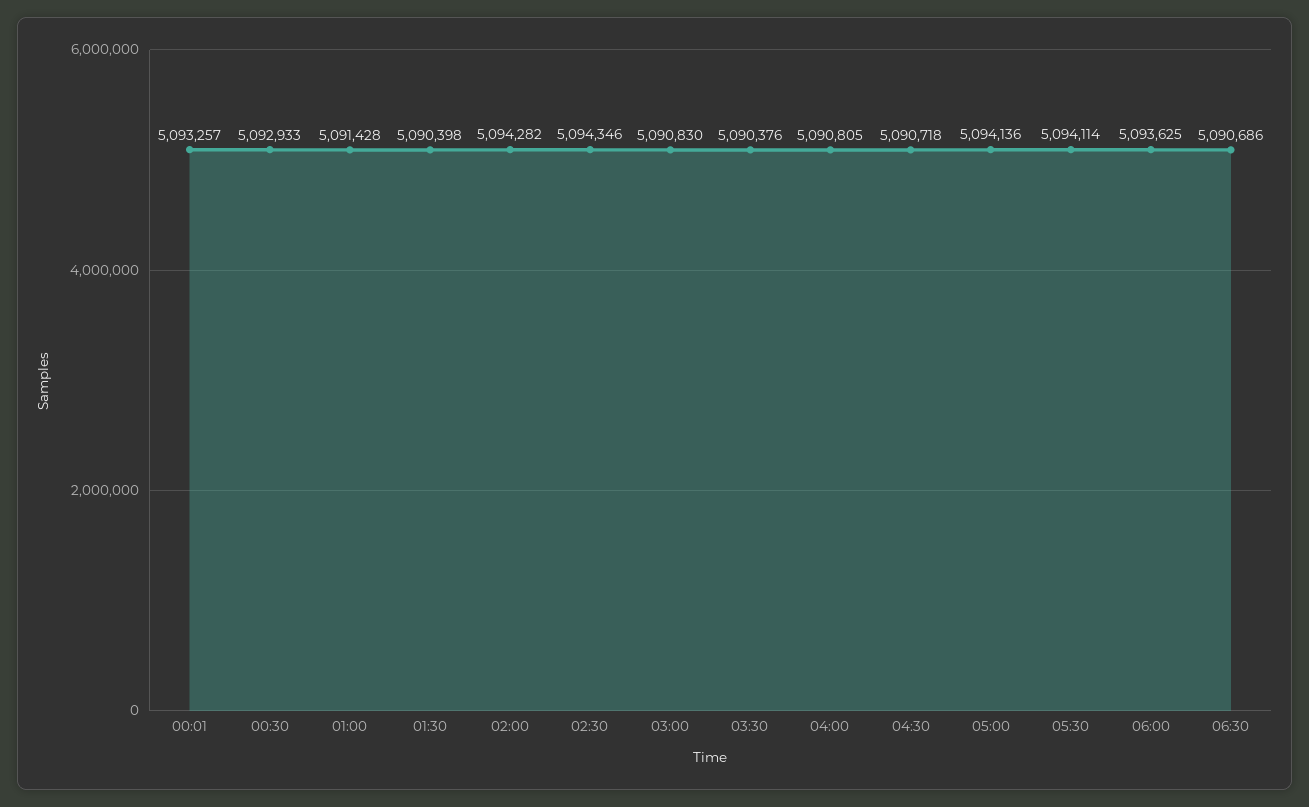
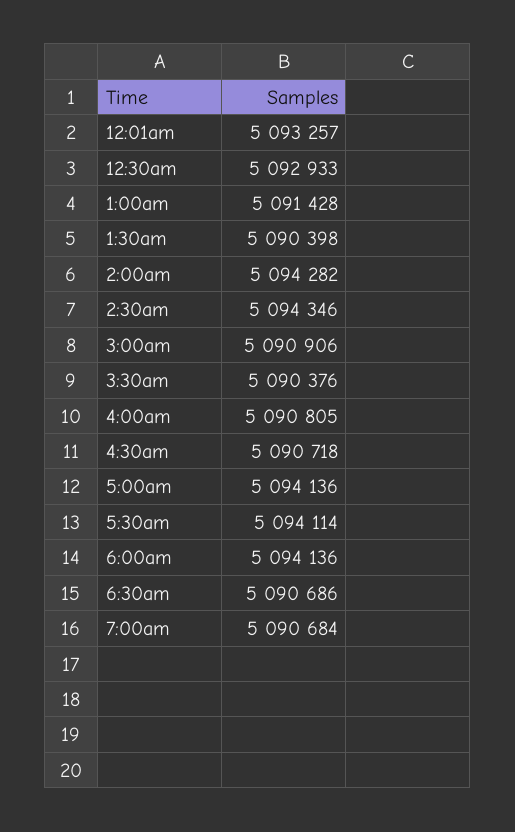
03:00: 5090830 -> 5090906
06:00: 5093625 -> 5094136
7:00am: none -> 5090684

